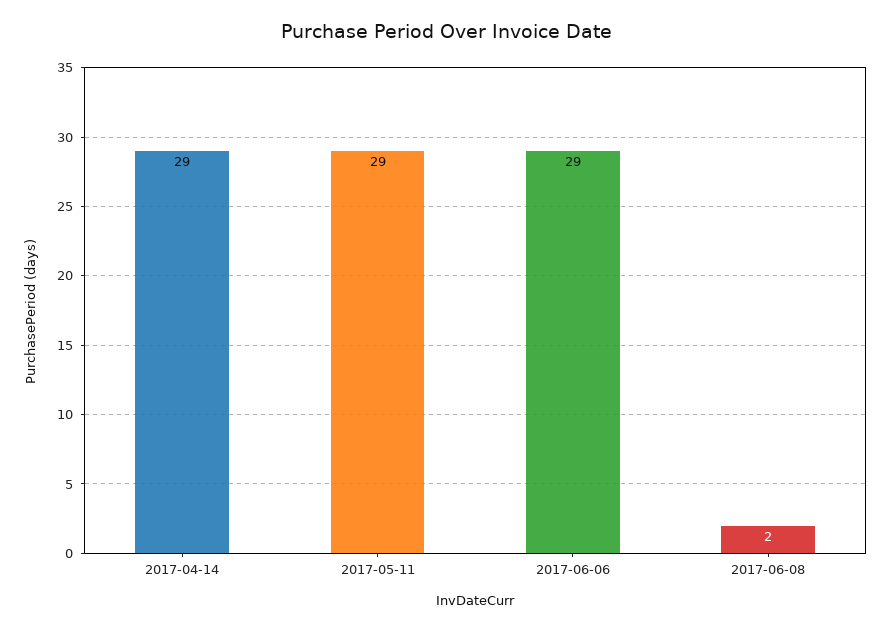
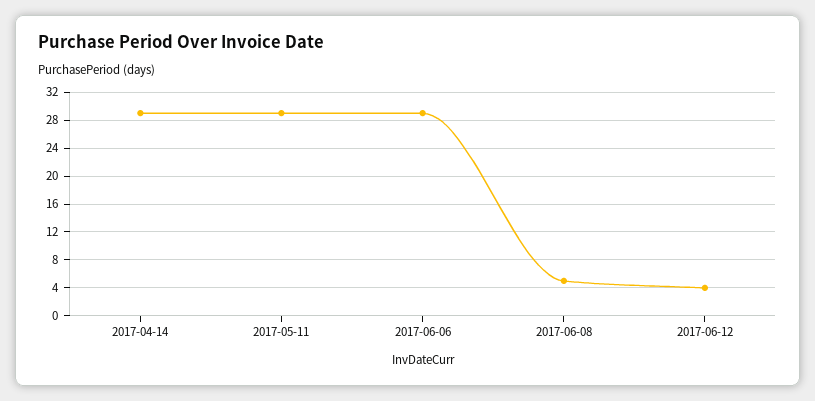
2017-06-08: 2 -> 5
2017-06-12: none -> 4

